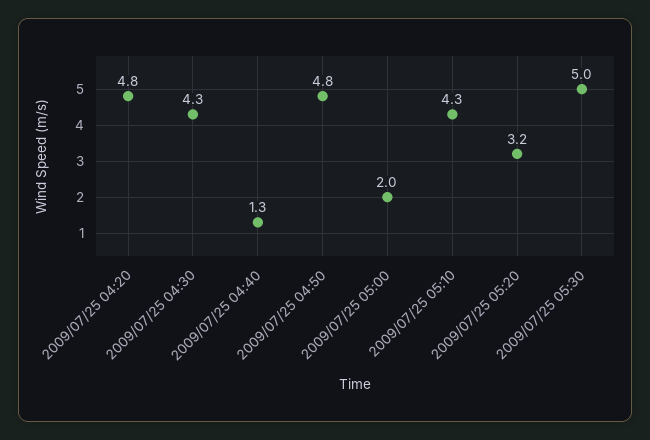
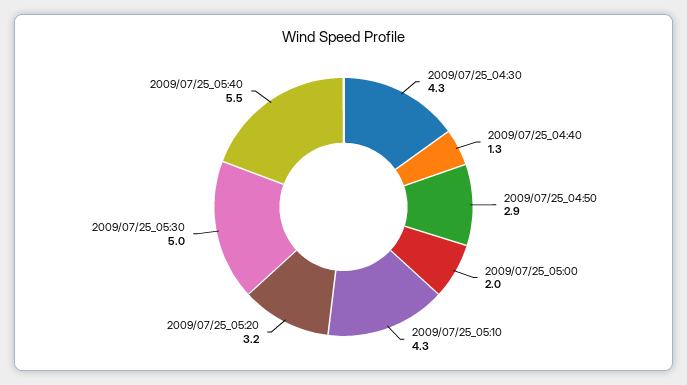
2009/07/25 04:20: 4.8 -> none
2009/07/25 04:50: 4.8 -> 2.9
2009/07/25_05:40: none -> 5.5

